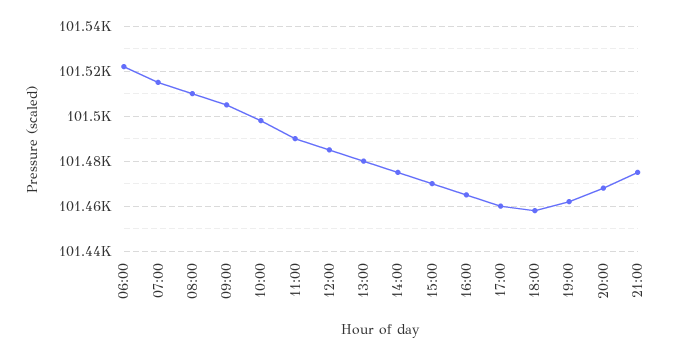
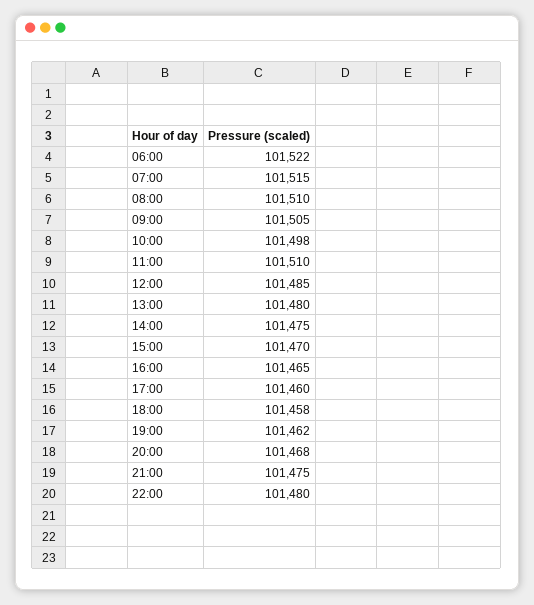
11:00: 101490 -> 101510
22:00: none -> 101480

